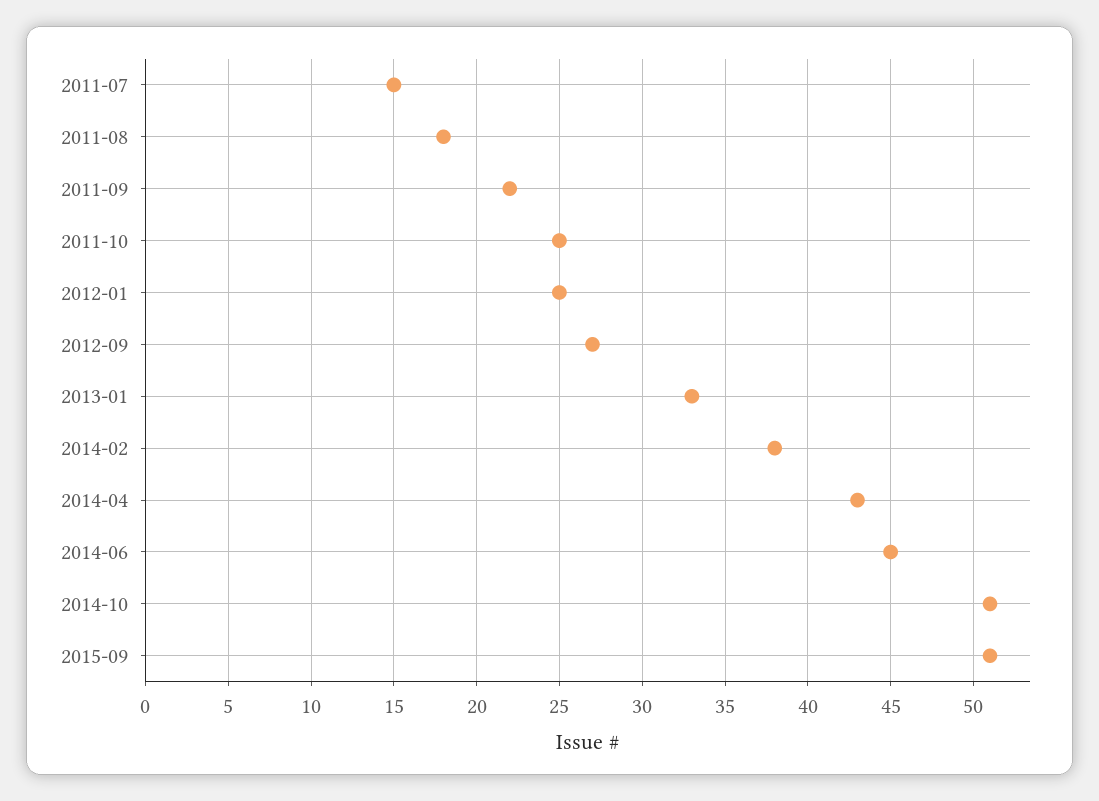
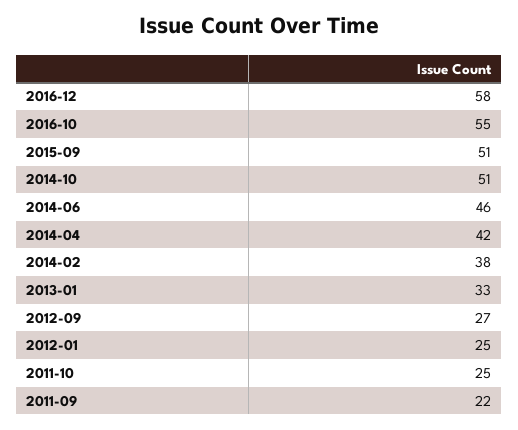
2011-07: 15 -> none
2011-08: 18 -> none
2014-04: 43 -> 42
2014-06: 45 -> 46
2016-12: none -> 58
2016-10: none -> 55

